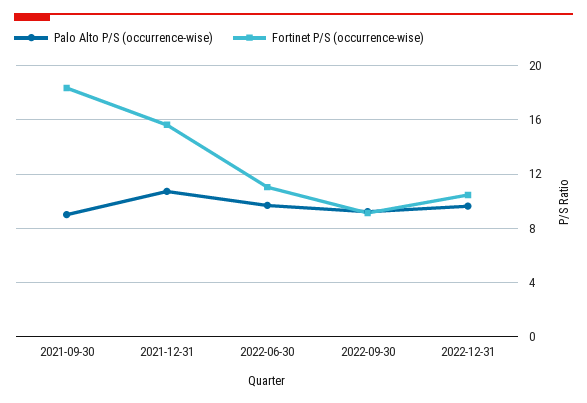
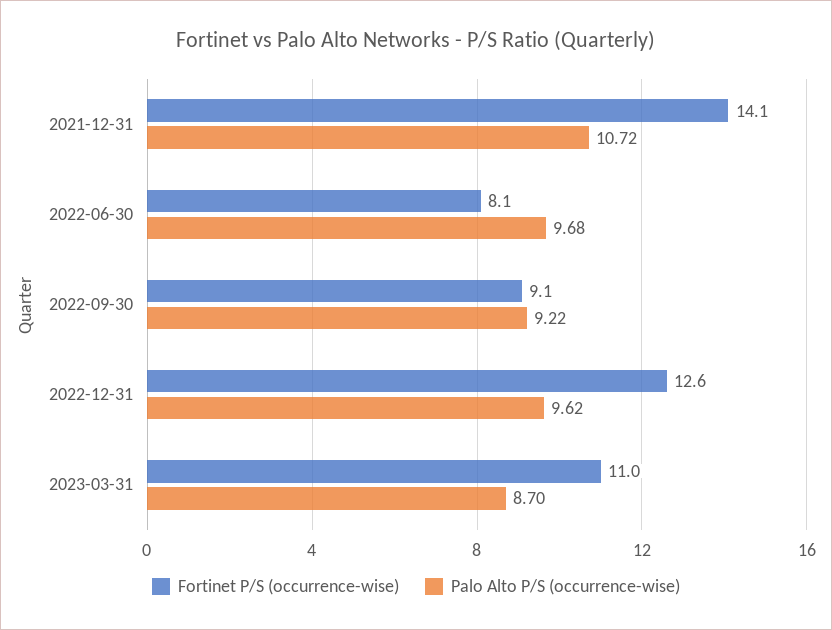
Palo Alto P/S (occurrence-wise), 2021-09-30: 9 -> none
Fortinet P/S (occurrence-wise), 2021-09-30: 18.5 -> none
Fortinet P/S (occurrence-wise), 2021-12-31: 15.5 -> 14.1
Fortinet P/S (occurrence-wise), 2022-06-30: 11 -> 8.1
Fortinet P/S (occurrence-wise), 2022-12-31: 10.5 -> 12.6
Fortinet P/S (occurrence-wise), 2023-03-31: none -> 11
Palo Alto P/S (occurrence-wise), 2023-03-31: none -> 8.7

